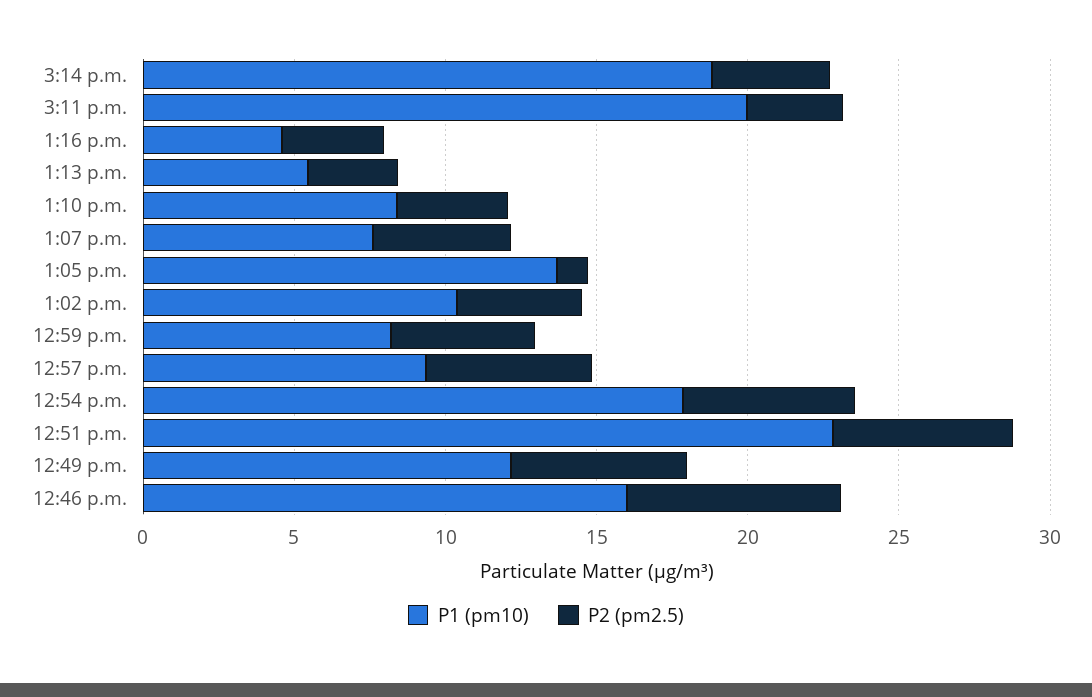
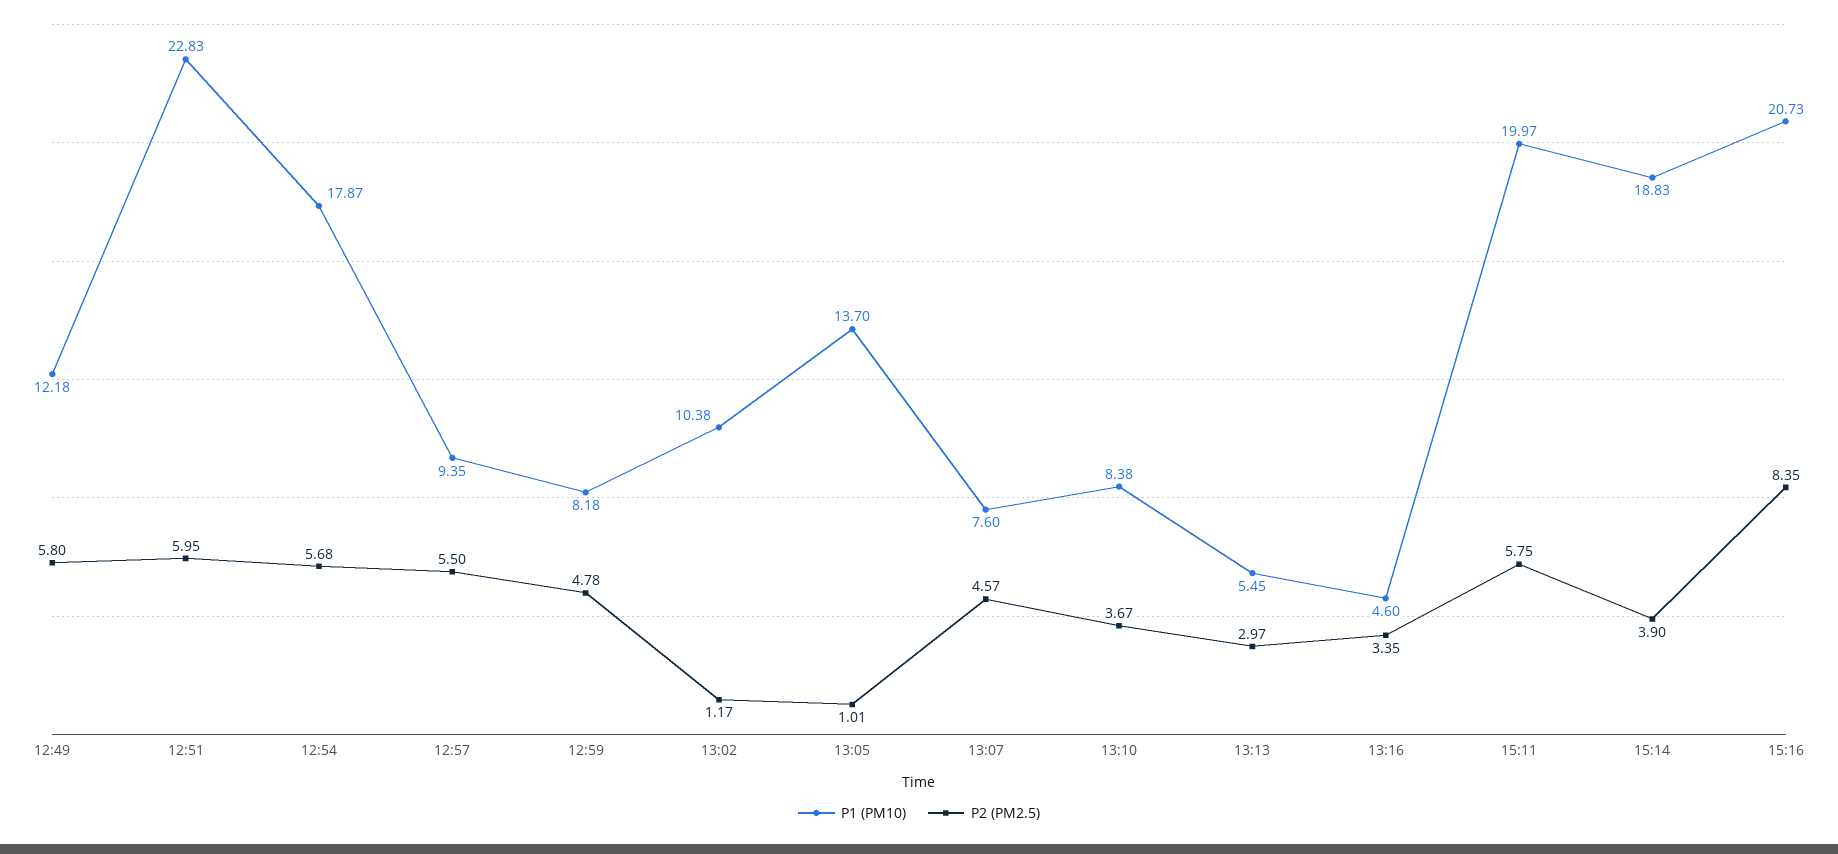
P2 (pm2.5), 3:11 p.m.: 3 -> 5.75
P2 (pm2.5), 1:02 p.m.: 4 -> 1.17
P1 (pm10), 12:46 p.m.: 16 -> none
P2 (pm2.5), 12:46 p.m.: 7 -> none
P1 (pm10), 15:16: none -> 20.73
P2 (pm2.5), 15:16: none -> 8.35

